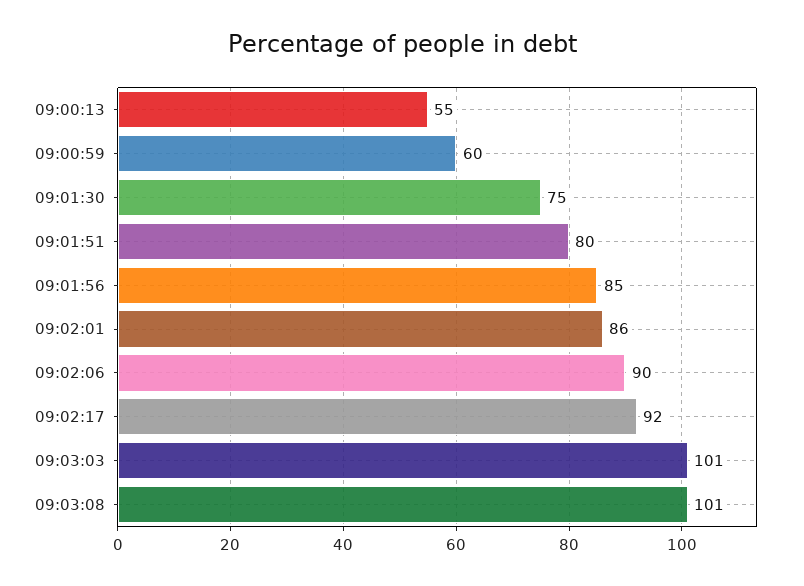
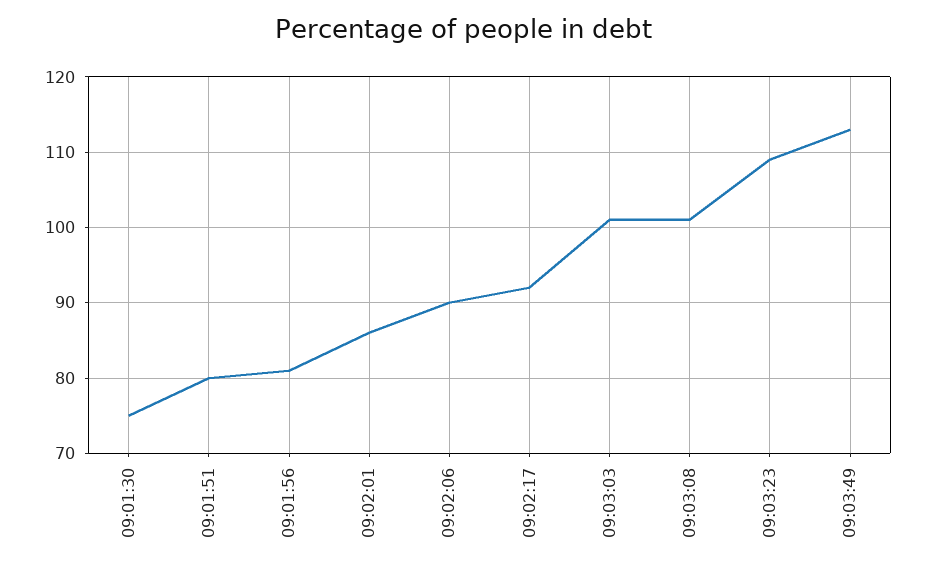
09:00:13: 55 -> none
09:00:59: 60 -> none
09:01:56: 85 -> 81
09:03:23: none -> 109
09:03:49: none -> 113

